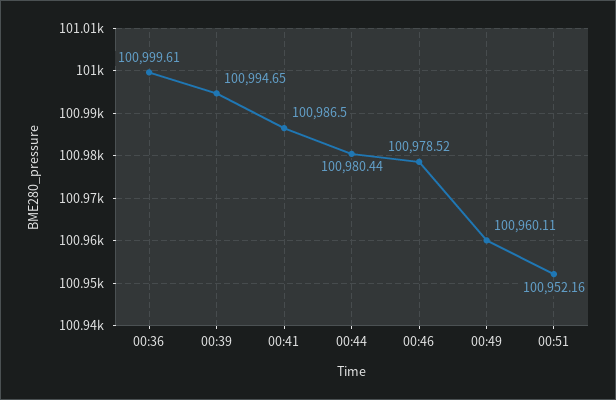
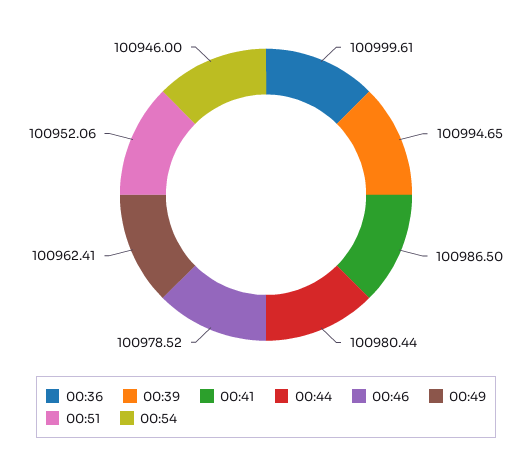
00:49: 100960.11 -> 100962.41
00:51: 100952.16 -> 100952.06
00:54: none -> 100946

